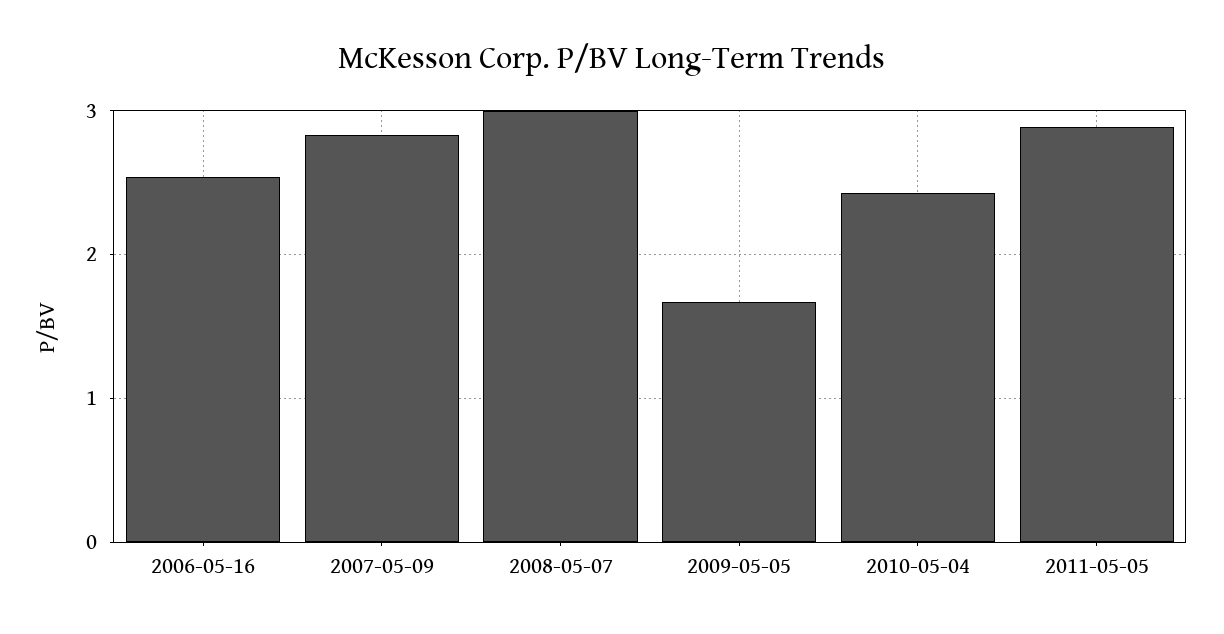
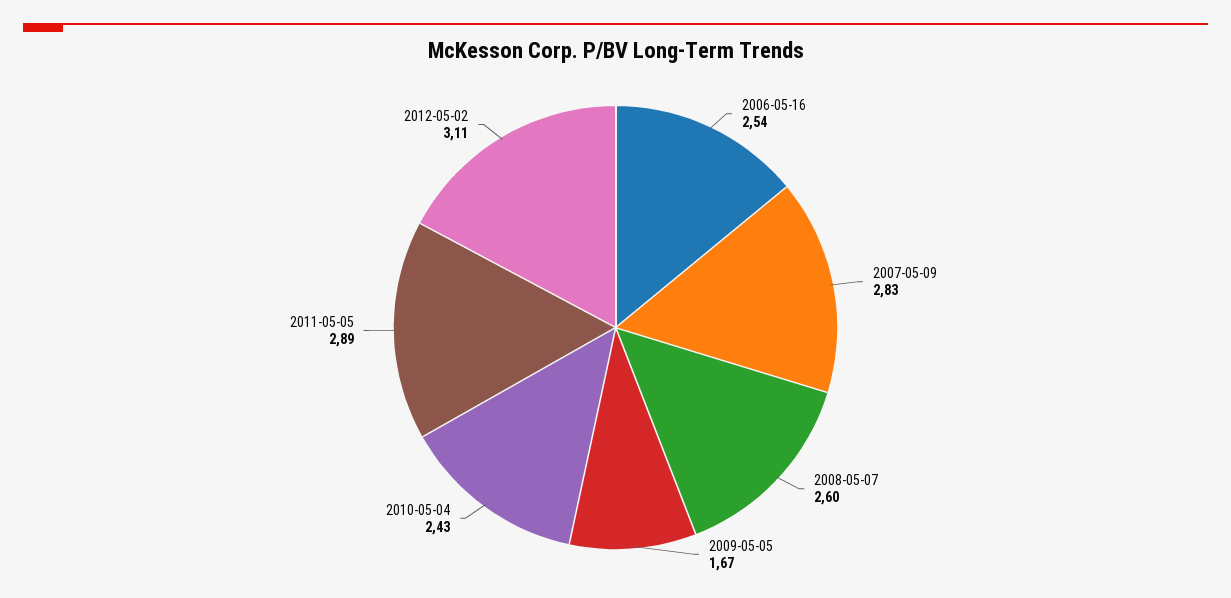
2008-05-07: 3 -> 2.6
2012-05-02: none -> 3.11

